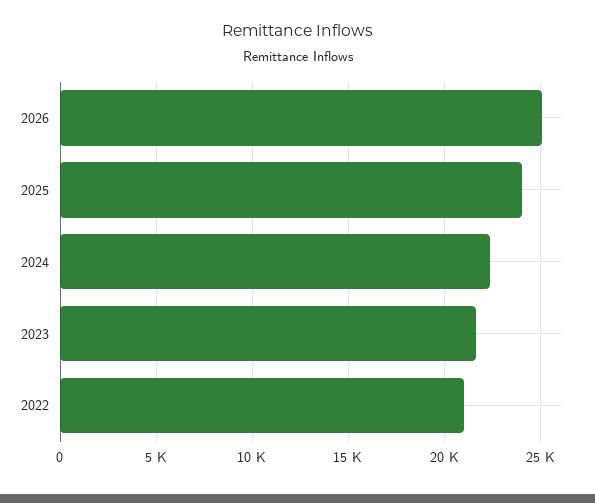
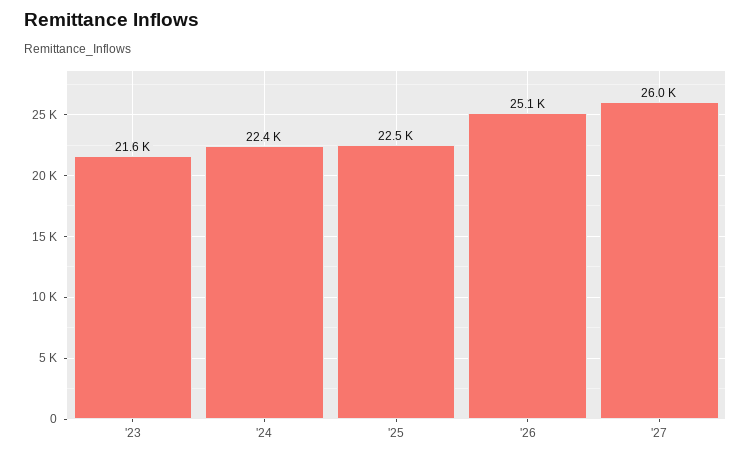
2025: 24000 -> 22500
2022: 21000 -> none
'27: none -> 26000

